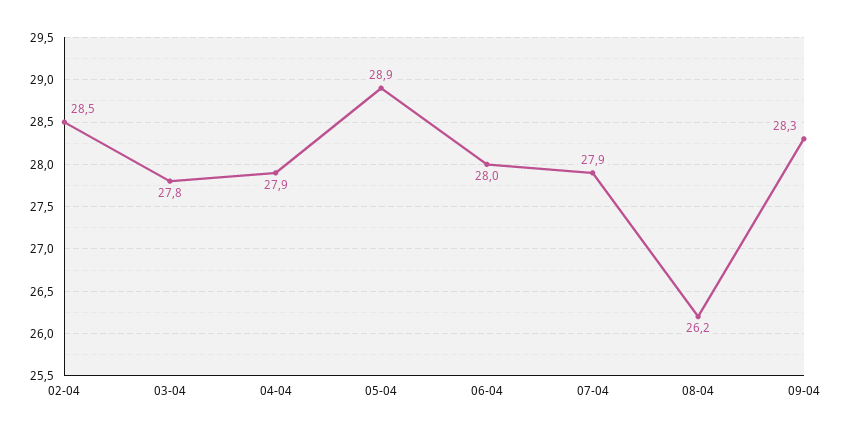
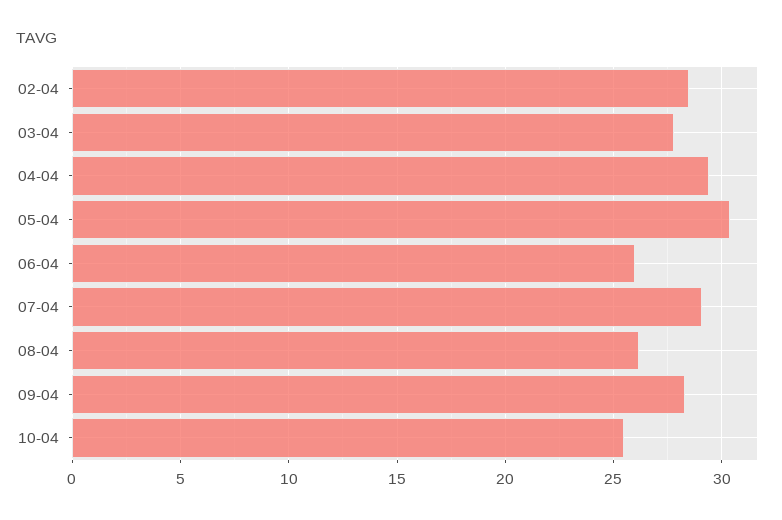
04-04: 27.9 -> 29.5
05-04: 28.9 -> 30.5
06-04: 28 -> 26
07-04: 27.9 -> 29
10-04: none -> 25.5

